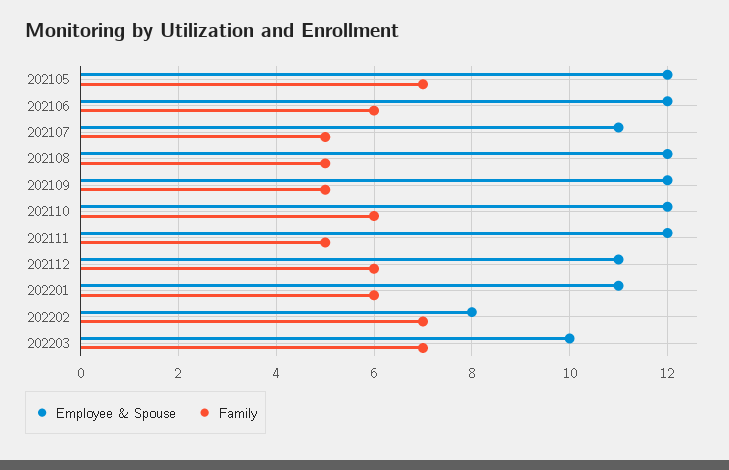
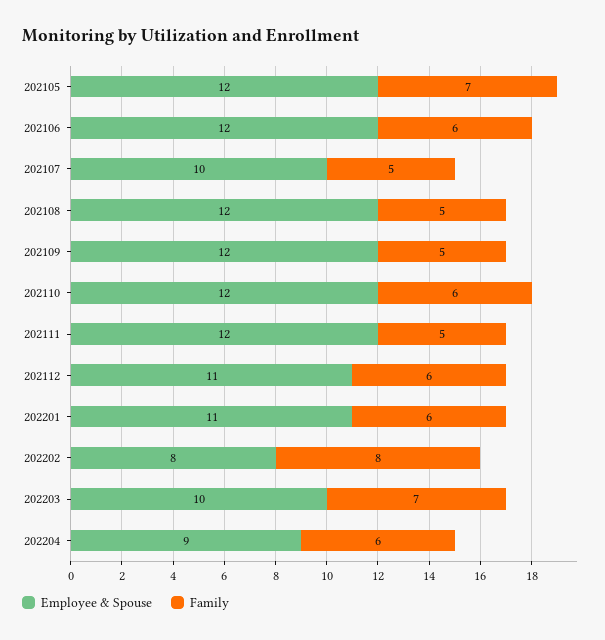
Employee & Spouse, 202107: 11 -> 10
Family, 202202: 7 -> 8
Employee & Spouse, 202204: none -> 9
Family, 202204: none -> 6

